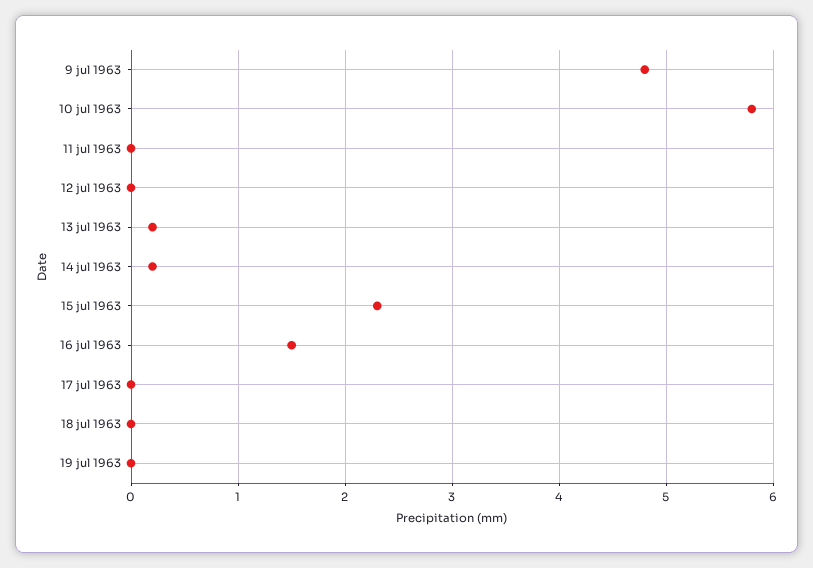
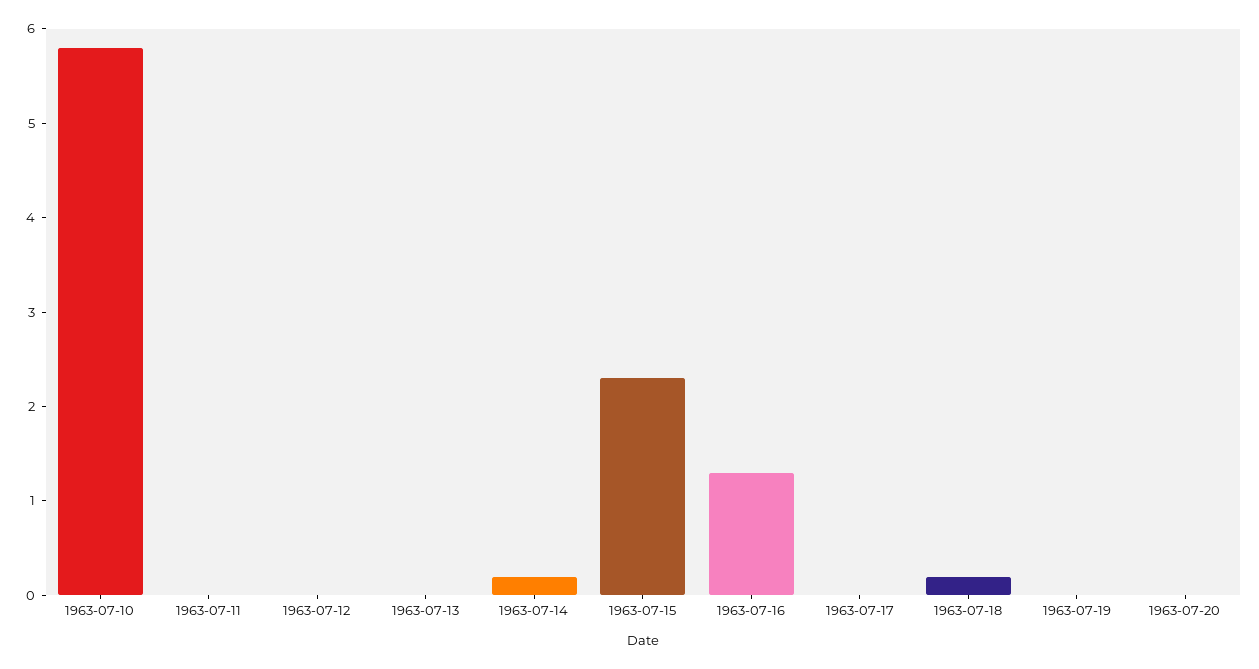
9 jul 1963: 4.8 -> none
13 jul 1963: 0.2 -> 0
16 jul 1963: 1.5 -> 1.3
18 jul 1963: 0 -> 0.2
1963-07-20: none -> 0

